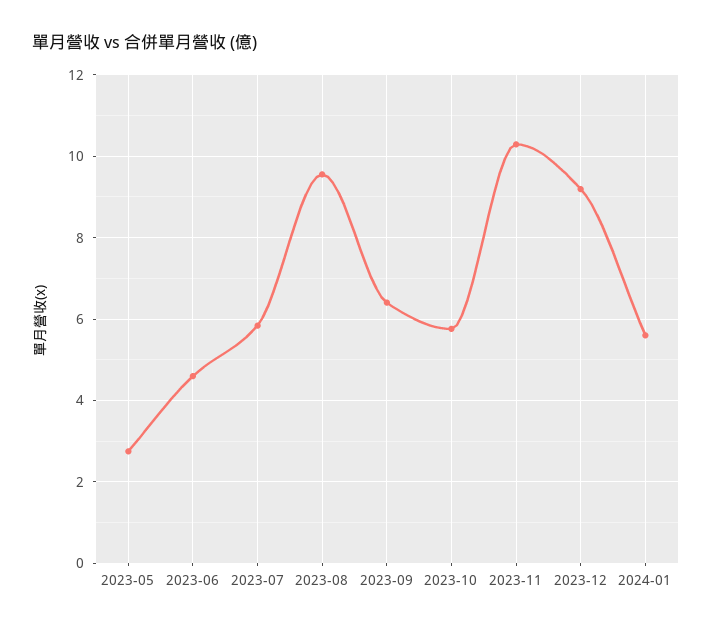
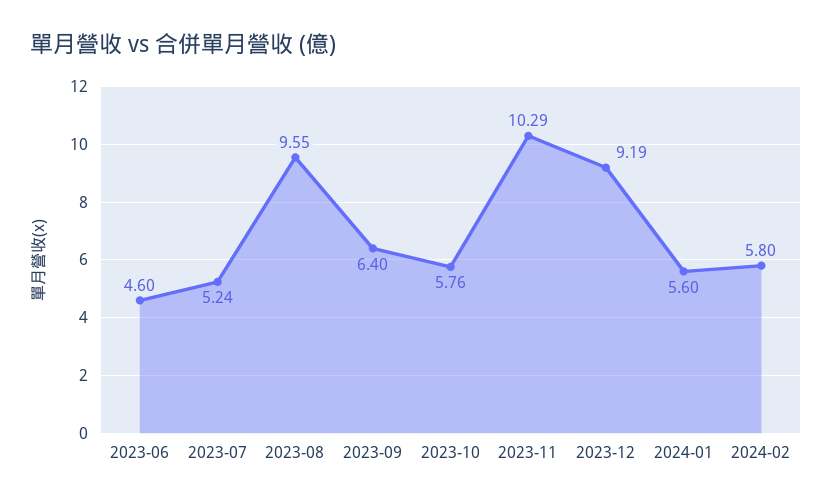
2023-05: 2.8 -> none
2023-07: 5.8 -> 5.24
2024-02: none -> 5.8

